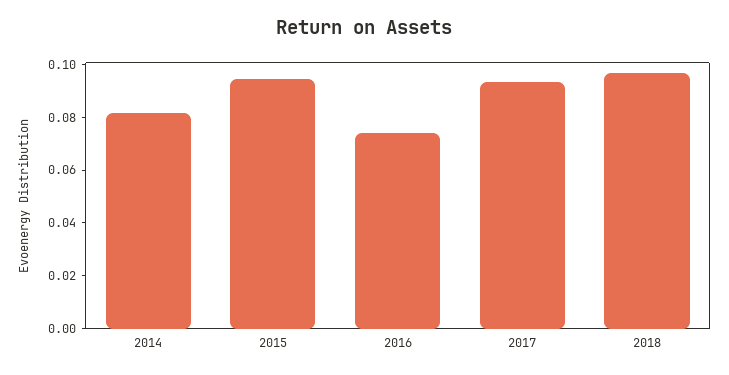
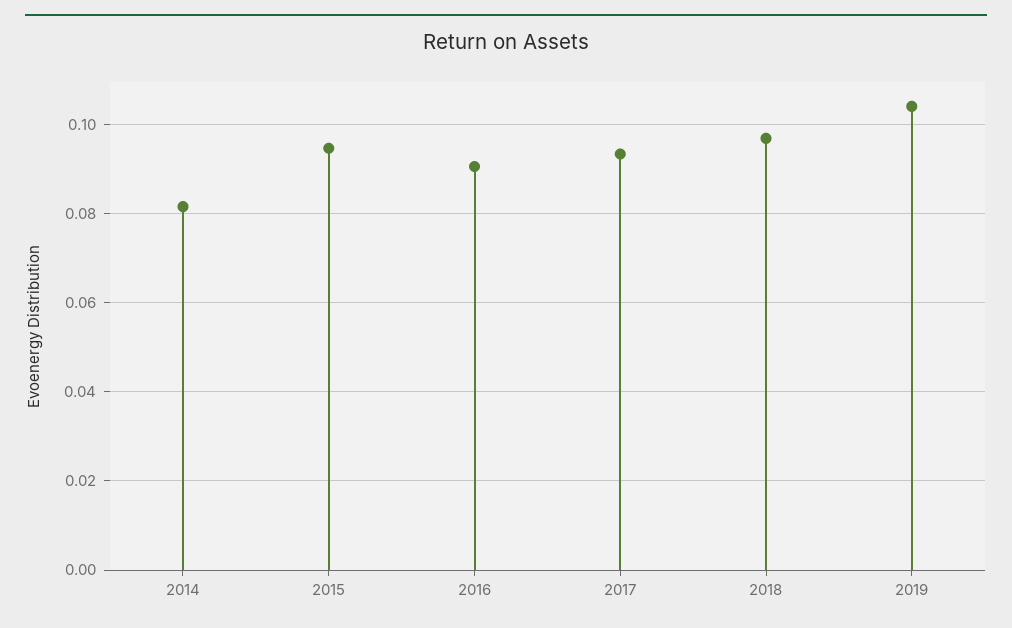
2016: 0.075 -> 0.09
2019: none -> 0.104

